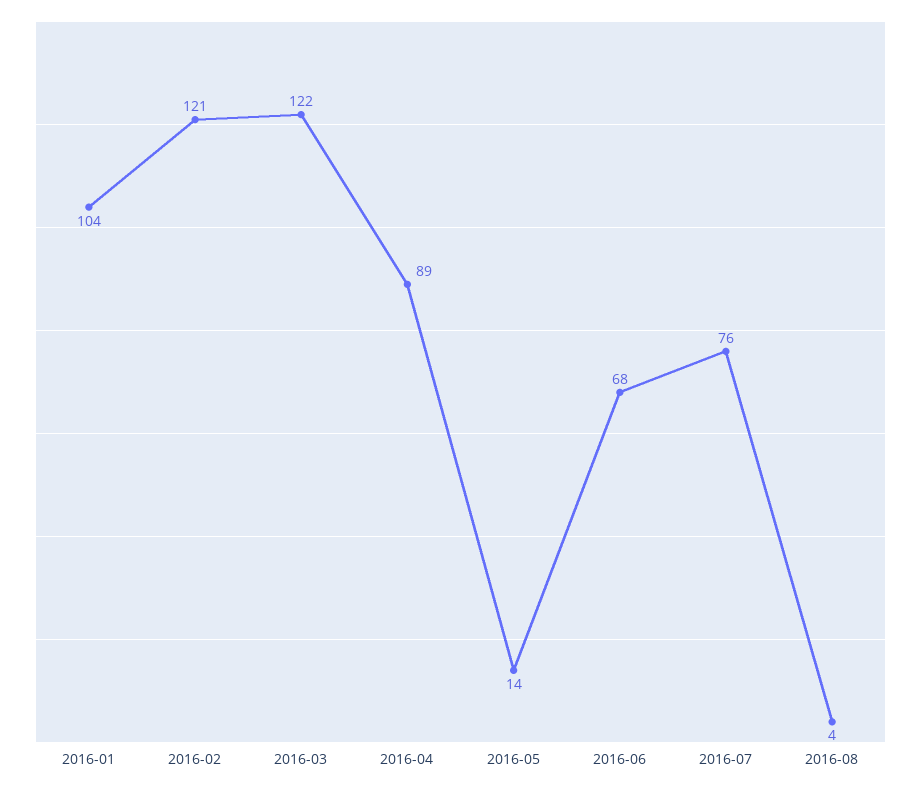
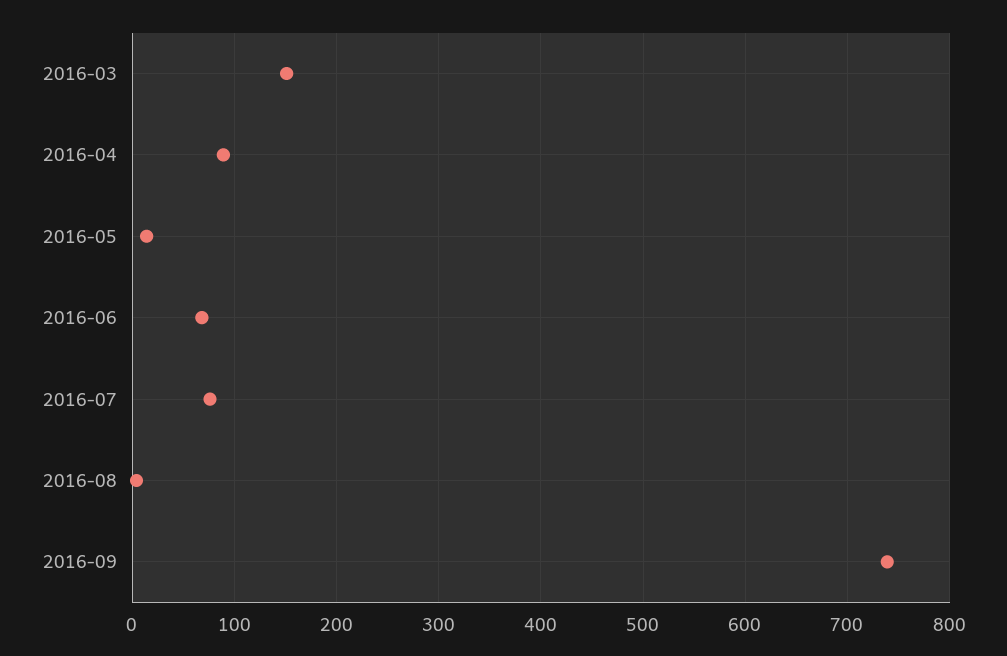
2016-01: 104 -> none
2016-02: 121 -> none
2016-03: 122 -> 150
2016-09: none -> 740

